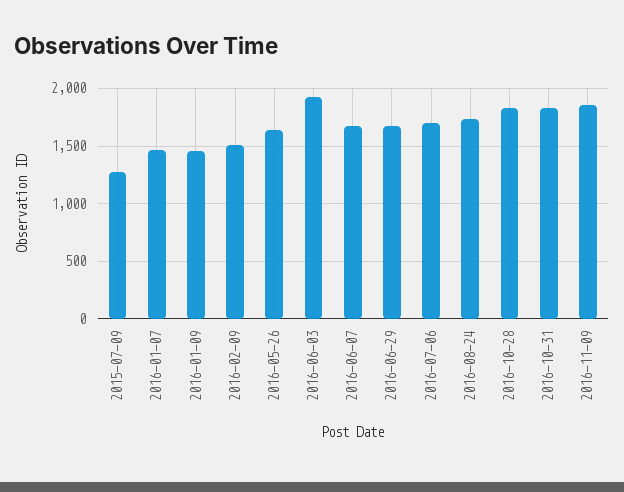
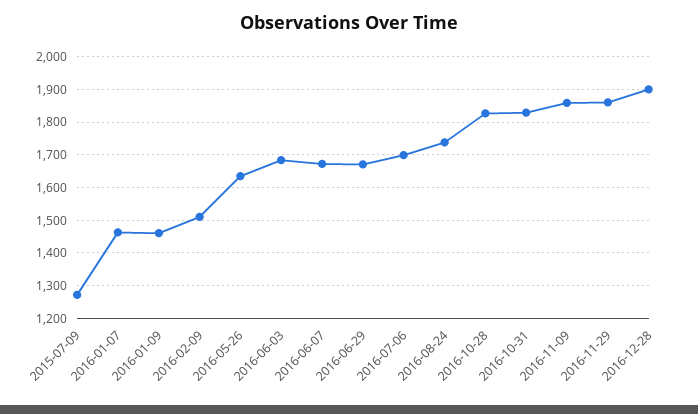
2016-06-03: 1900 -> 1680
2016-11-29: none -> 1860
2016-12-28: none -> 1900

